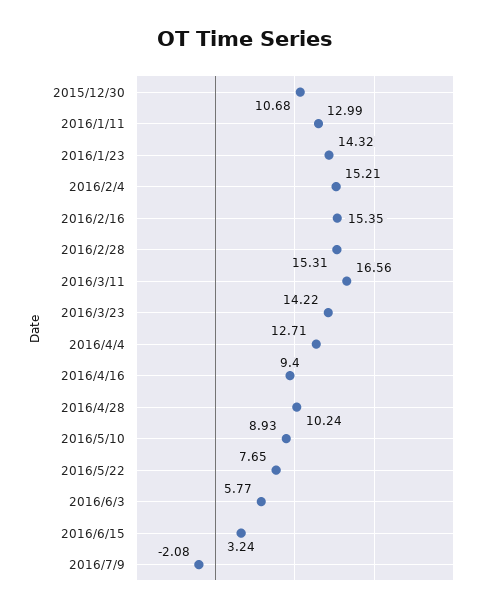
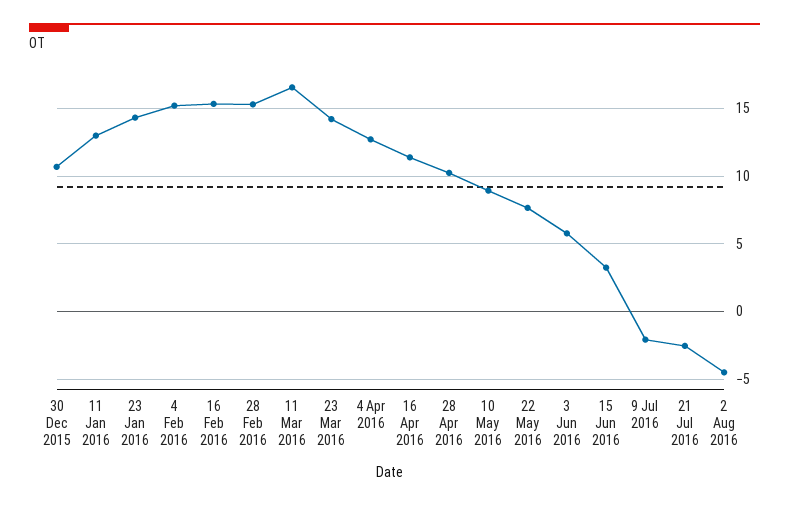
2016/4/16: 9.4 -> 11.5
21 Jul 2016: none -> -2.5
2 Aug 2016: none -> -4.5

